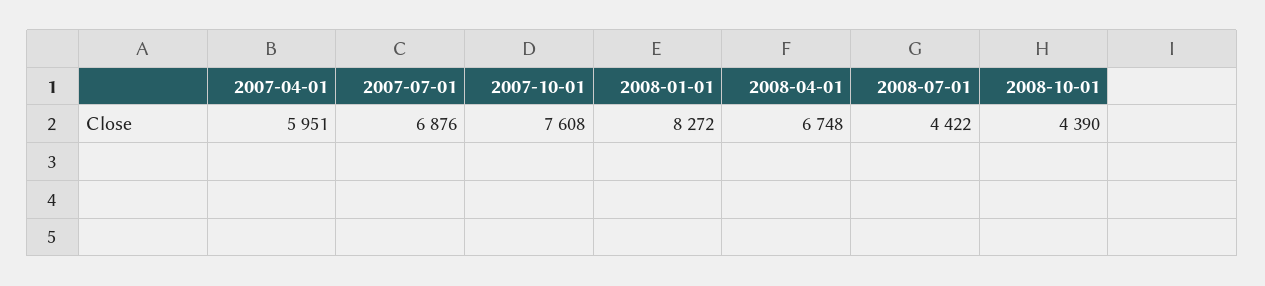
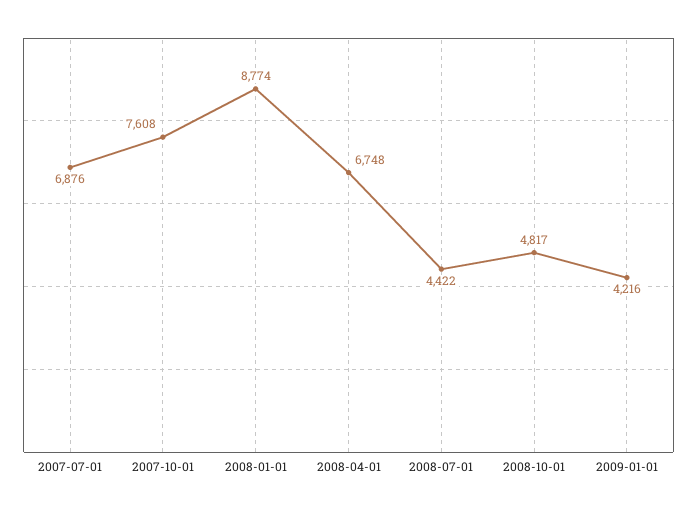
2007-04-01: 5951 -> none
2008-01-01: 8272 -> 8774
2008-10-01: 4390 -> 4817
2009-01-01: none -> 4216

